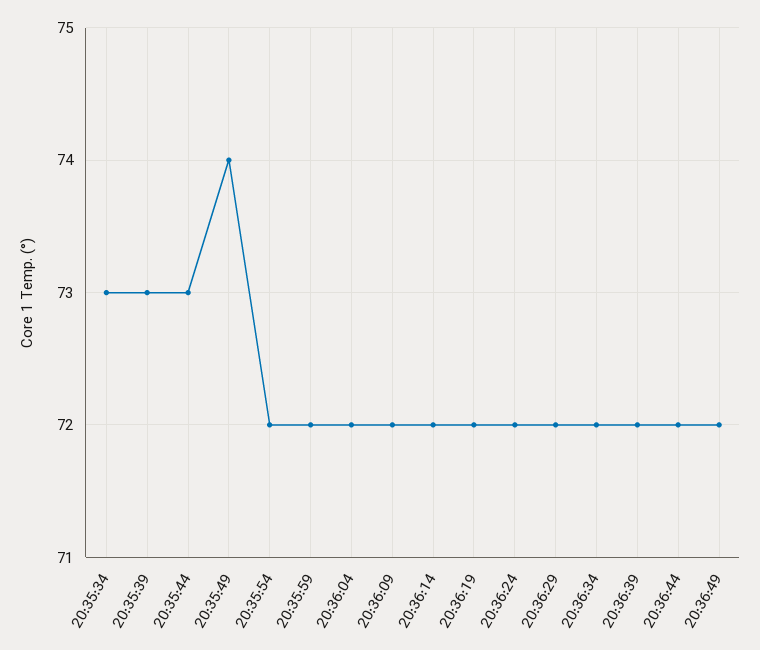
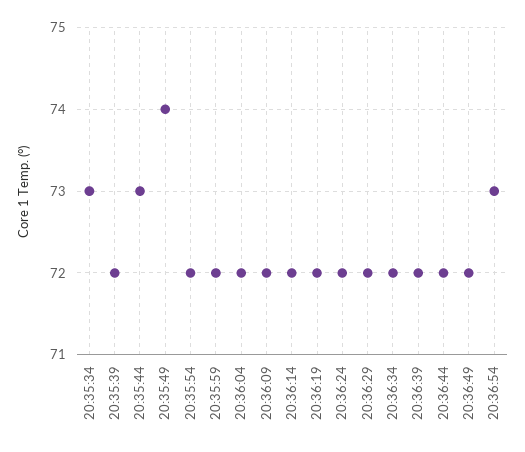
20:35:39: 73 -> 72
20:36:54: none -> 73

